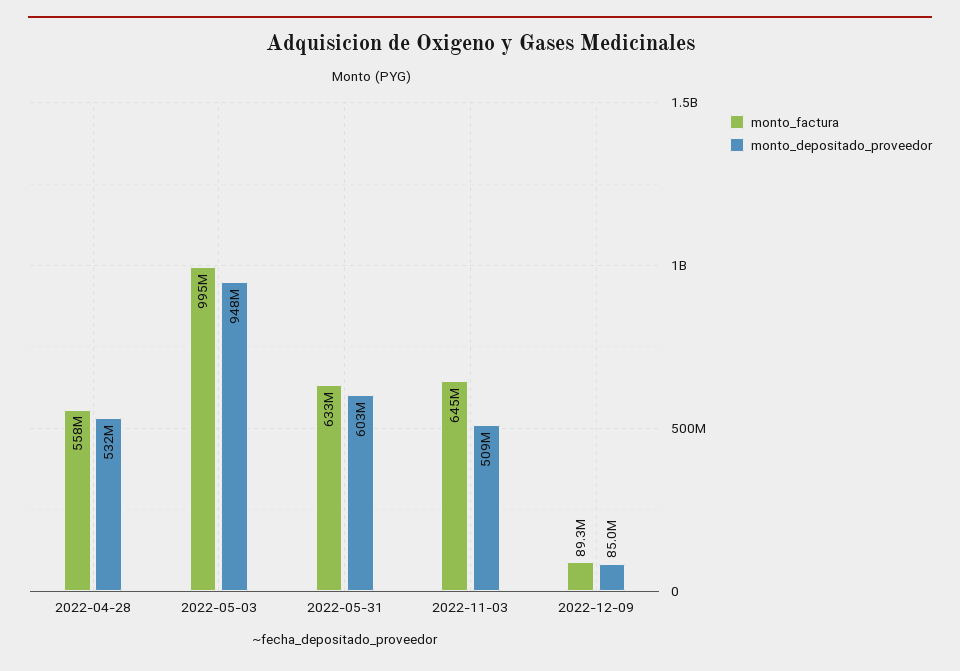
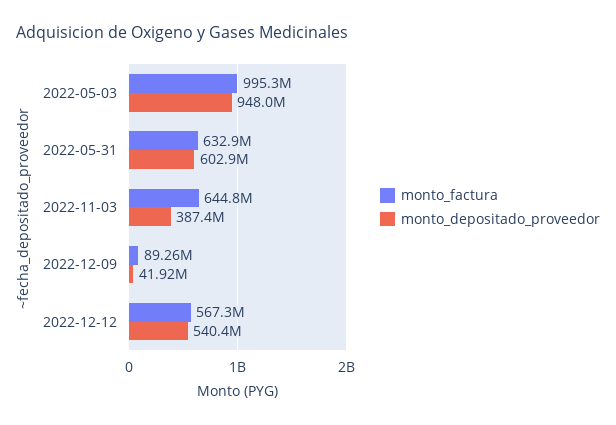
monto_factura, 2022-04-28: 558000000 -> none
monto_depositado_proveedor, 2022-04-28: 532000000 -> none
monto_depositado_proveedor, 2022-11-03: 509000000 -> 387400000
monto_depositado_proveedor, 2022-12-09: 85000000 -> 41920000
monto_factura, 2022-12-12: none -> 567300000
monto_depositado_proveedor, 2022-12-12: none -> 540400000

